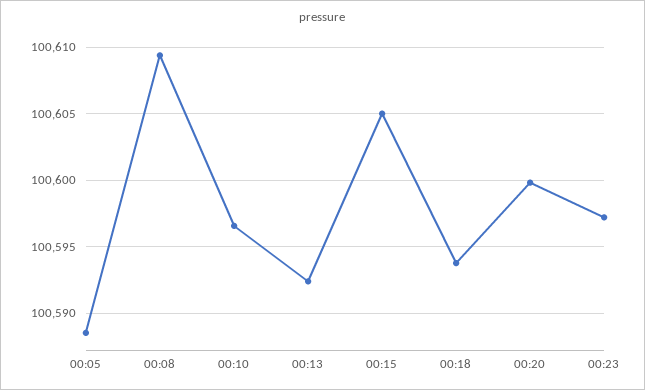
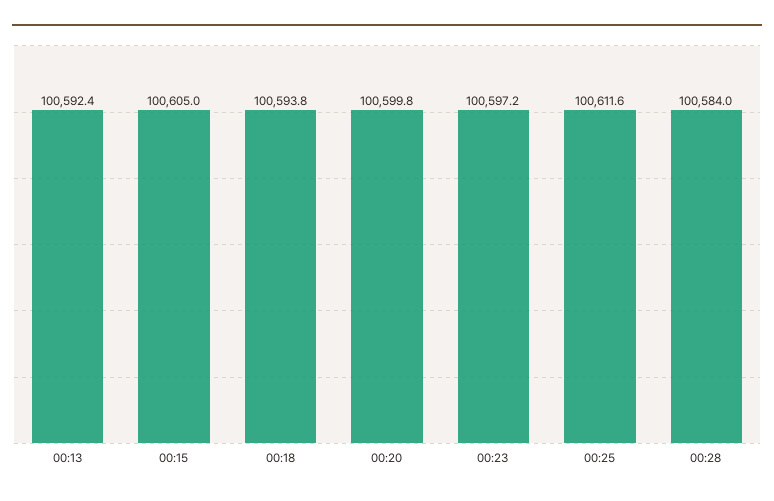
00:05: 100588.5 -> none
00:08: 100609.5 -> none
00:10: 100596.5 -> none
00:25: none -> 100611.6
00:28: none -> 100584

